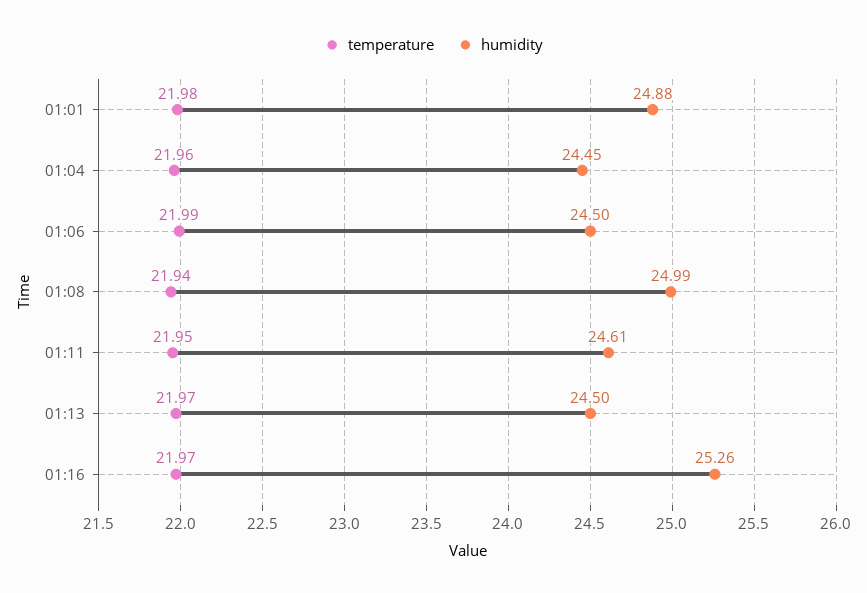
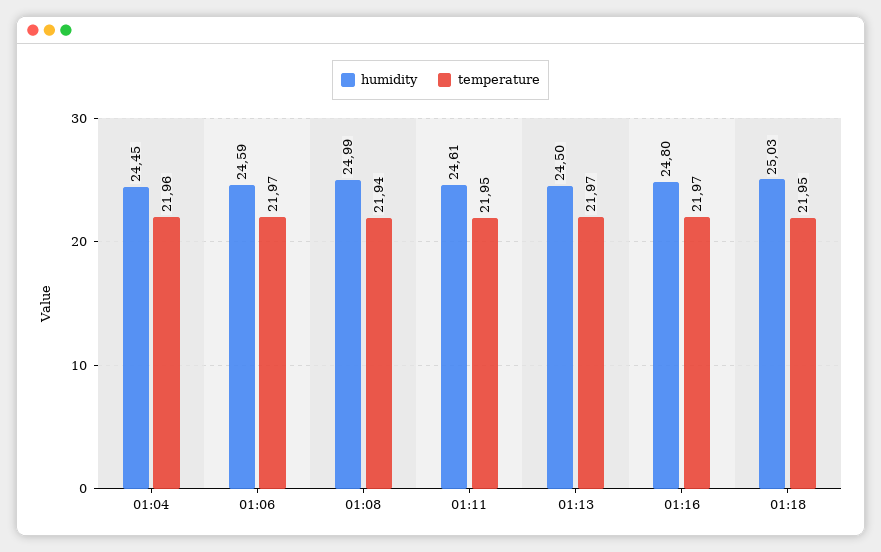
temperature, 01:01: 21.98 -> none
humidity, 01:01: 24.88 -> none
temperature, 01:06: 21.99 -> 21.97
humidity, 01:06: 24.5 -> 24.59
humidity, 01:16: 25.26 -> 24.8
humidity, 01:18: none -> 25.03
temperature, 01:18: none -> 21.95

